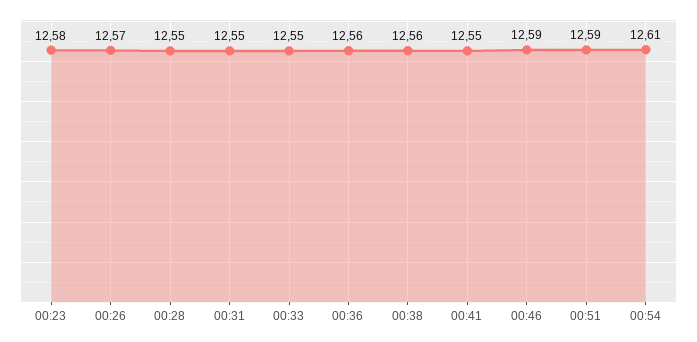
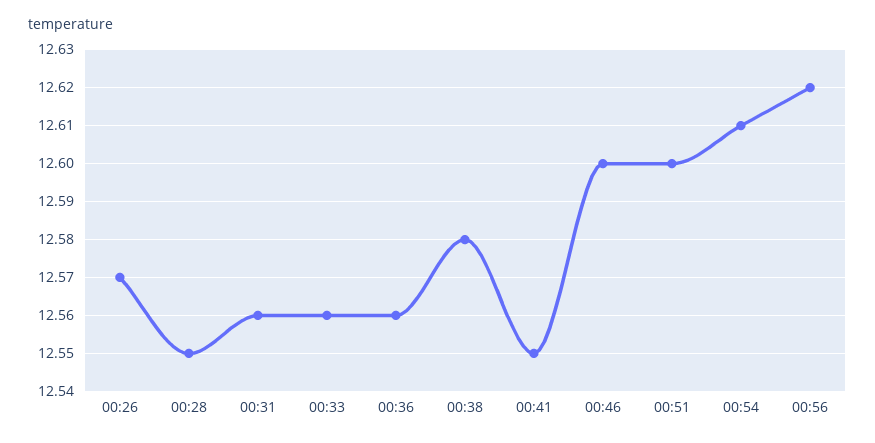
00:23: 12.58 -> none
00:31: 12.55 -> 12.56
00:33: 12.55 -> 12.56
00:38: 12.56 -> 12.58
00:46: 12.59 -> 12.6
00:51: 12.59 -> 12.6
00:56: none -> 12.62

